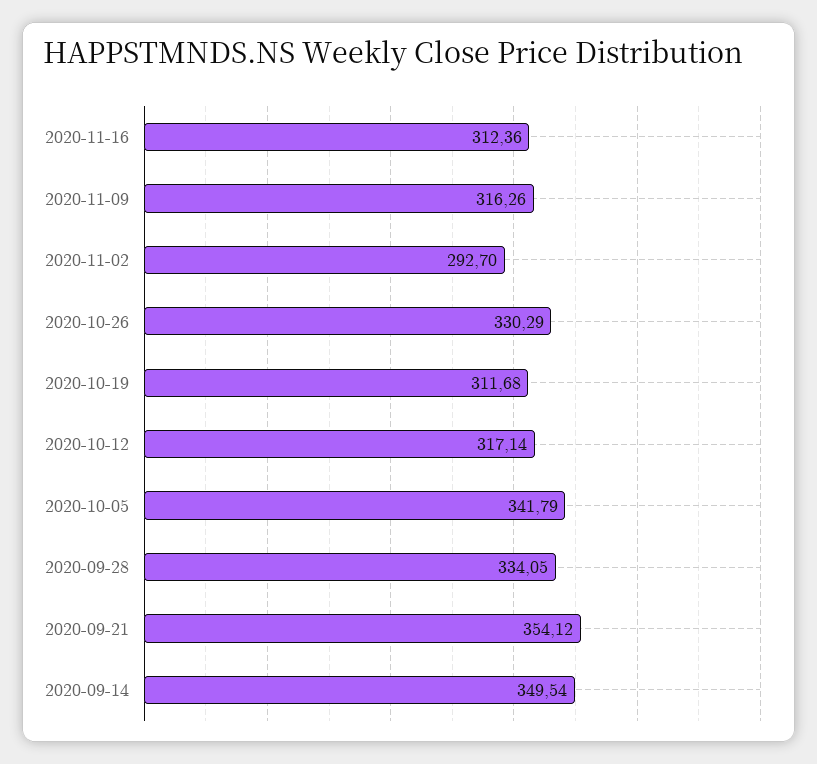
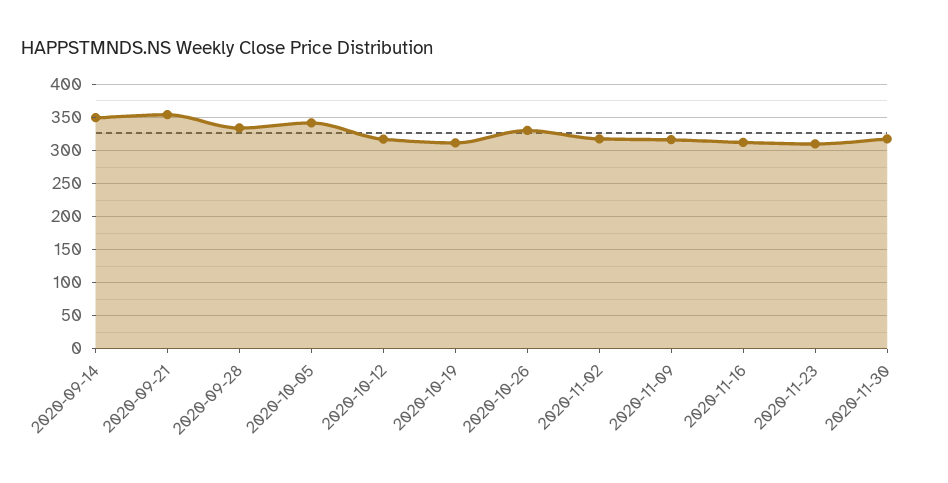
2020-11-02: 292.7 -> 320
2020-11-23: none -> 310
2020-11-30: none -> 320

